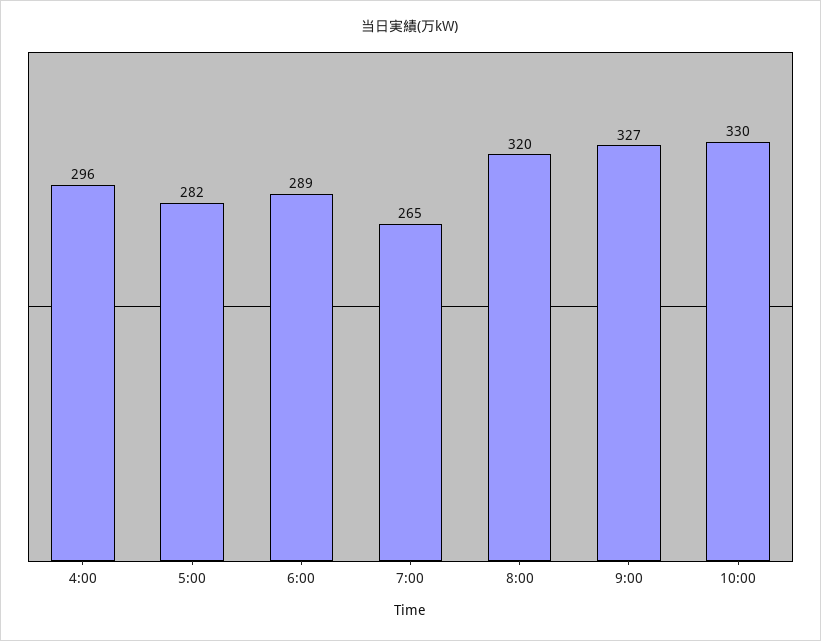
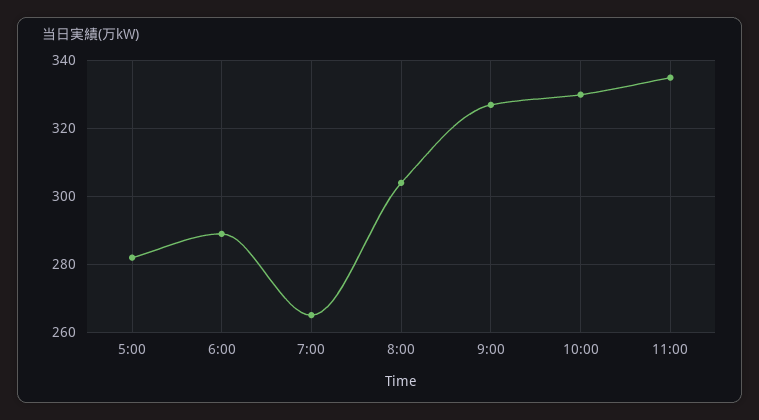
4:00: 296 -> none
8:00: 320 -> 305
11:00: none -> 335

